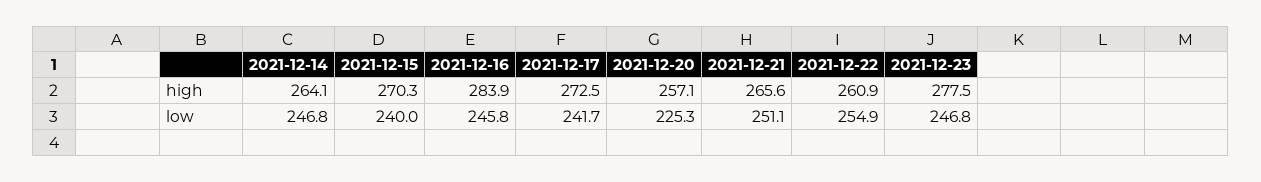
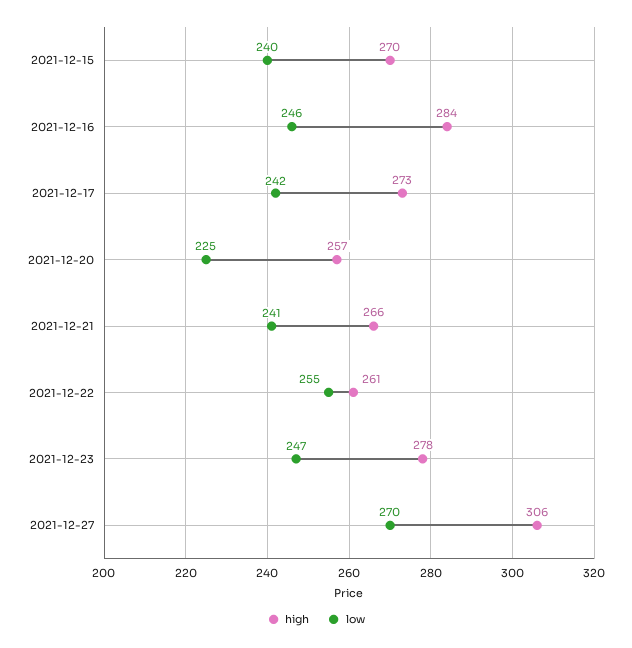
high, 2021-12-14: 264.1 -> none
low, 2021-12-14: 246.8 -> none
low, 2021-12-21: 251.1 -> 241
high, 2021-12-27: none -> 306
low, 2021-12-27: none -> 270

